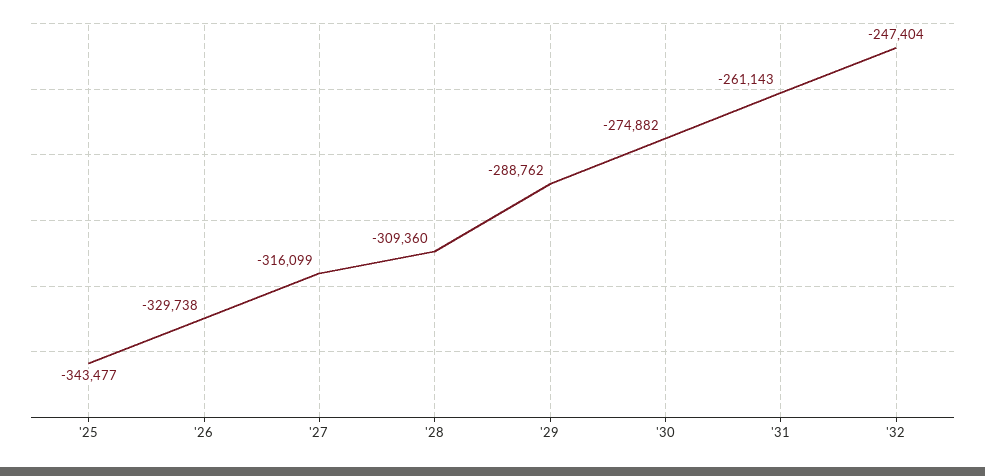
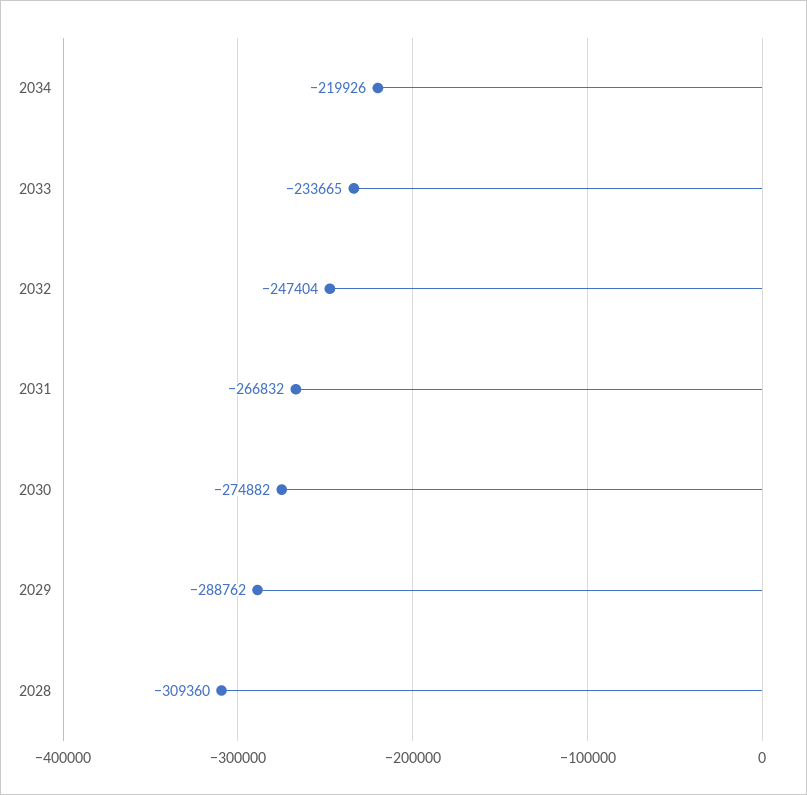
'25: -343477 -> none
'26: -329738 -> none
'27: -316099 -> none
'31: -261143 -> -266832
2034: none -> -219926
2033: none -> -233665

